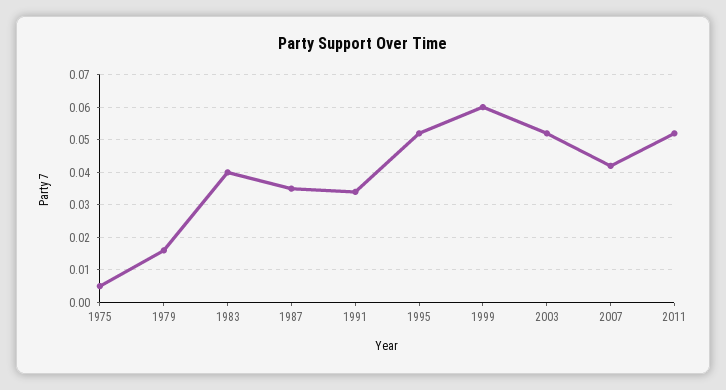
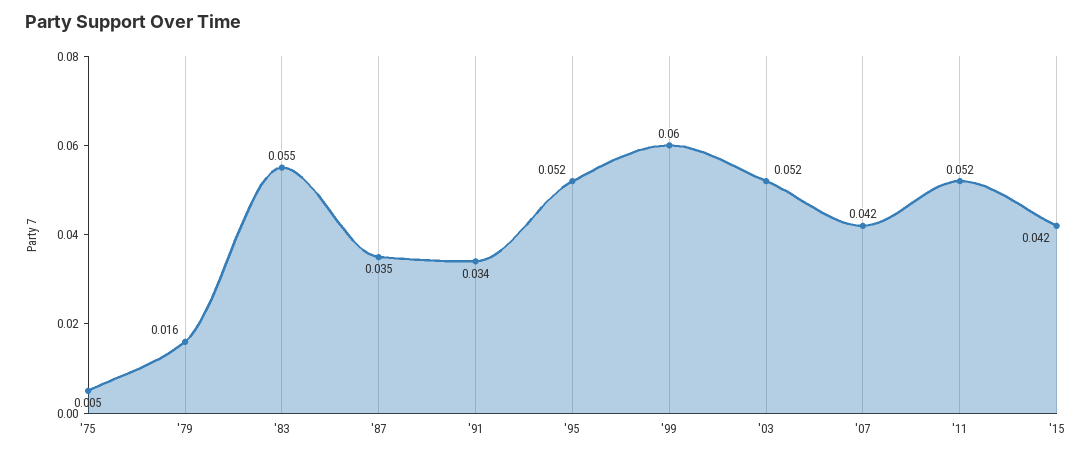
1983: 0.04 -> 0.055
'15: none -> 0.042

